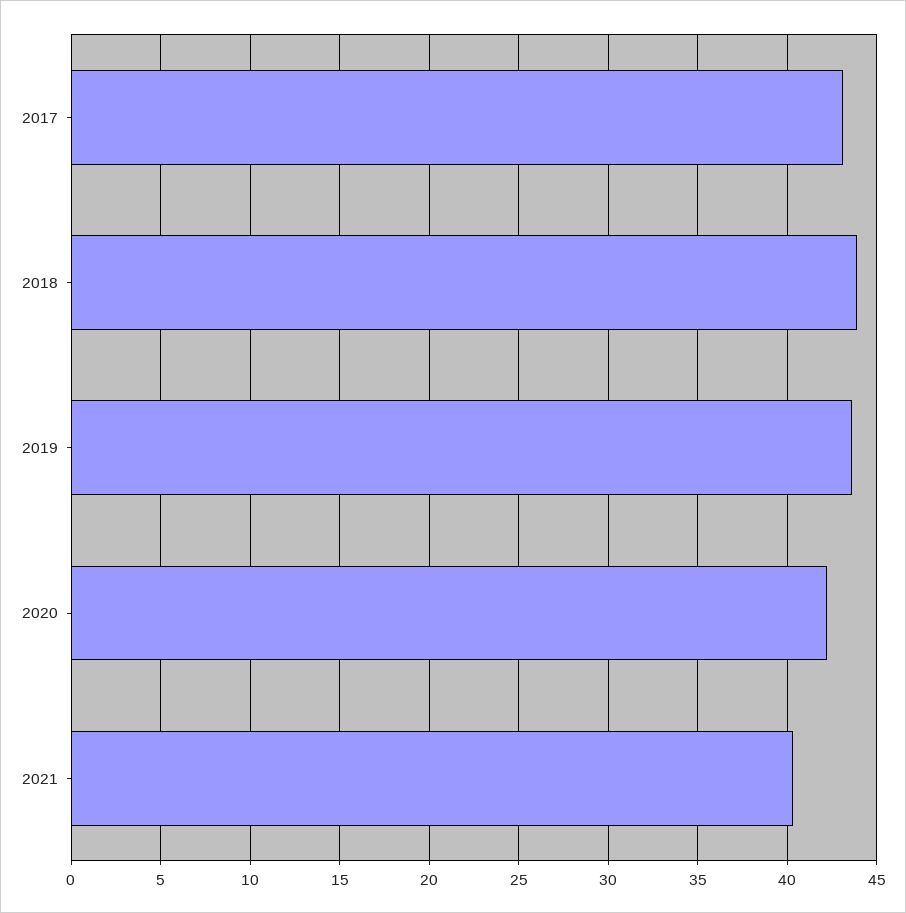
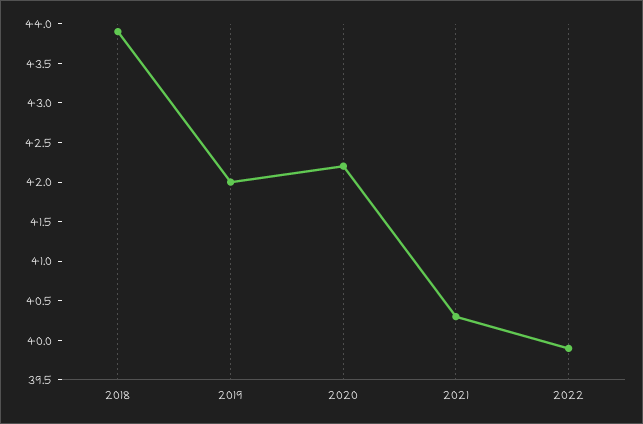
2017: 43 -> none
2019: 43.5 -> 42
2022: none -> 40

